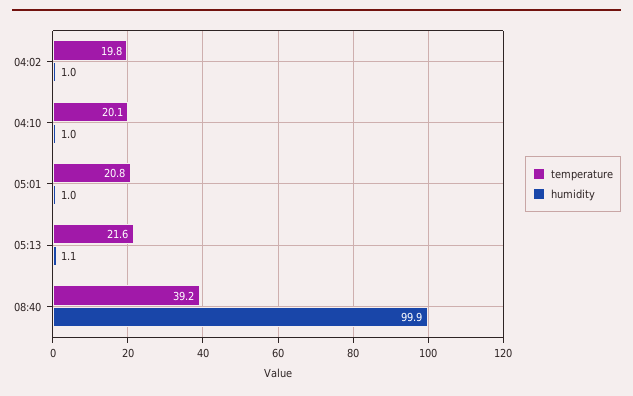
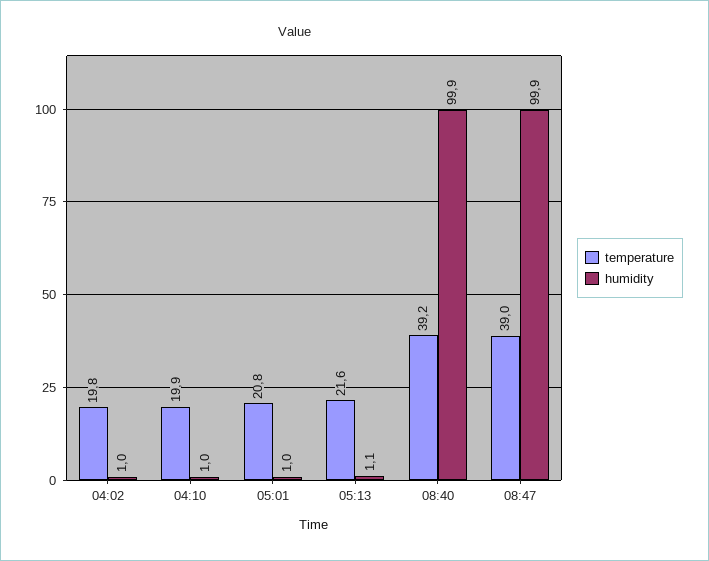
temperature, 04:10: 20.1 -> 19.9
temperature, 08:47: none -> 39
humidity, 08:47: none -> 99.9

